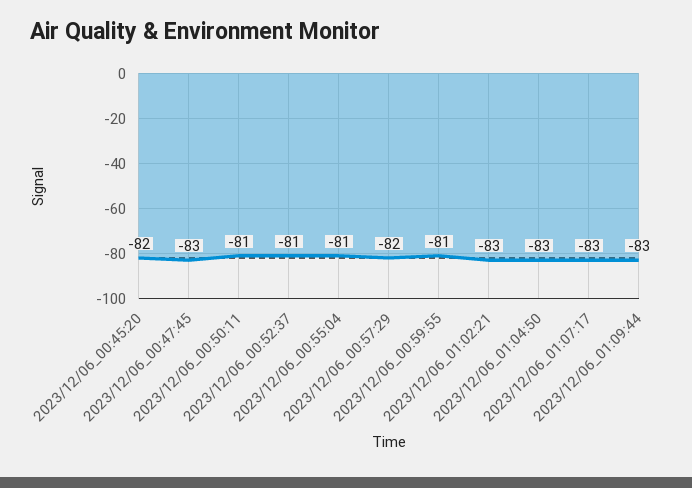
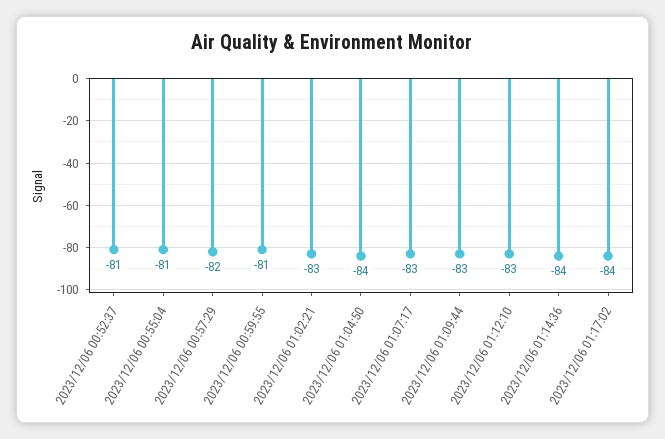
2023/12/06_00:45:20: -82 -> none
2023/12/06_00:47:45: -83 -> none
2023/12/06_00:50:11: -81 -> none
2023/12/06_01:04:50: -83 -> -84
2023/12/06 01:12:10: none -> -83
2023/12/06 01:14:36: none -> -84
2023/12/06 01:17:02: none -> -84

